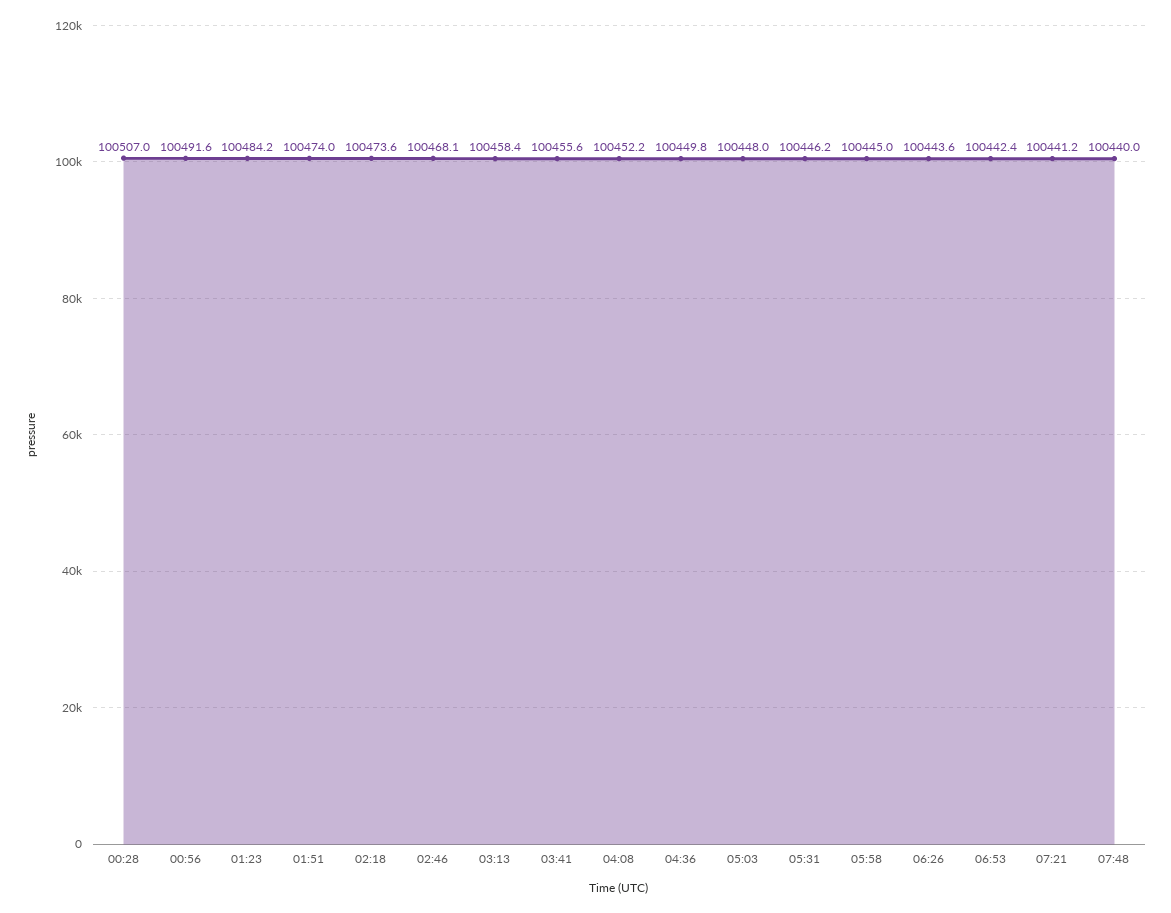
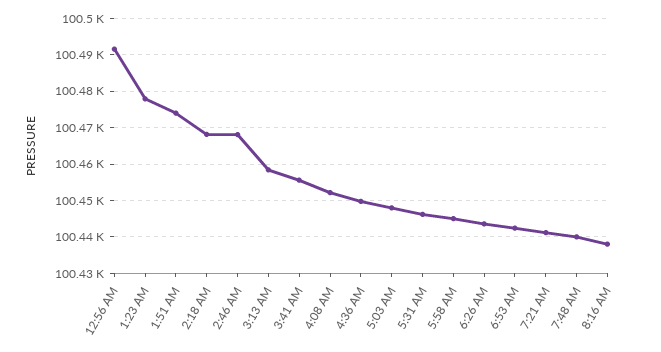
00:28: 100507 -> none
01:23: 100484.2 -> 100478
02:18: 100473.6 -> 100468
8:16 AM: none -> 100438

